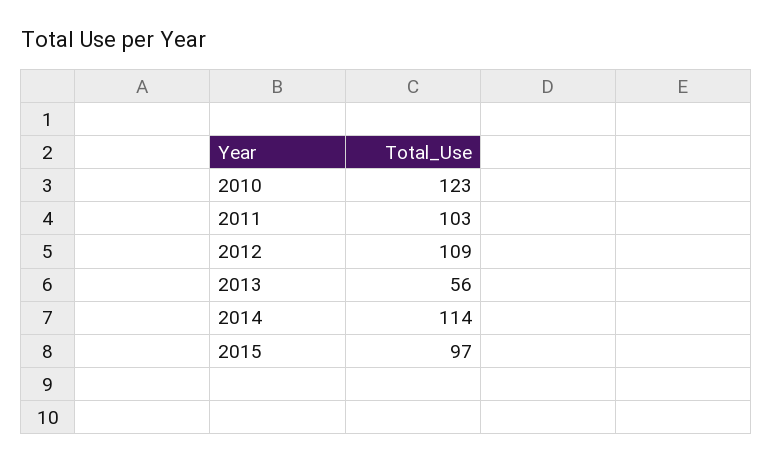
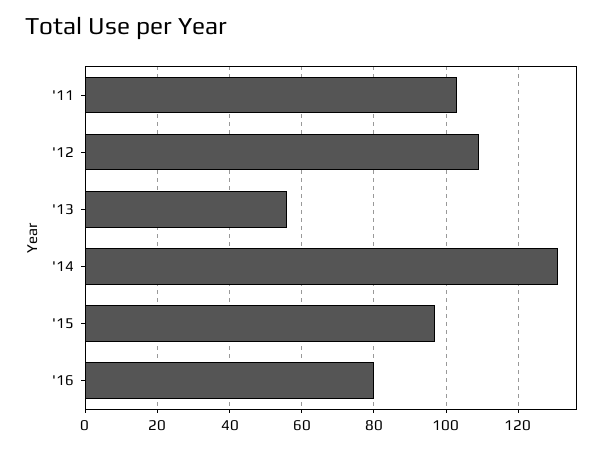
2010: 123 -> none
2014: 114 -> 130
'16: none -> 80

